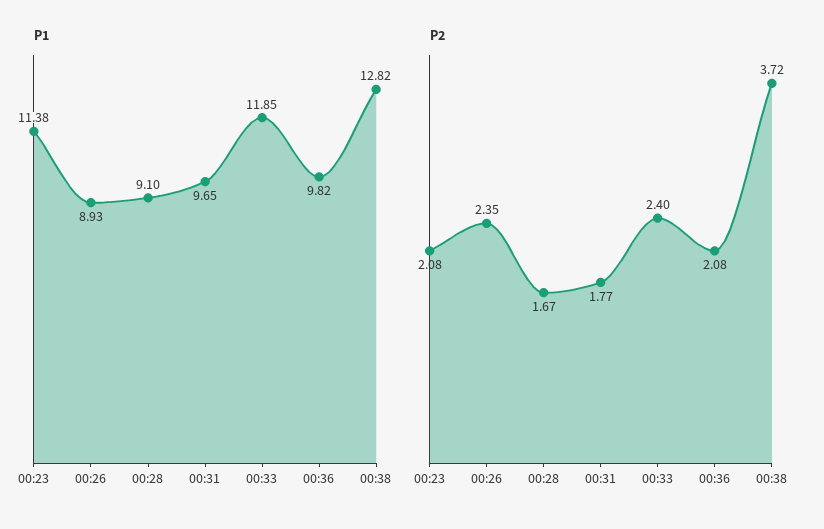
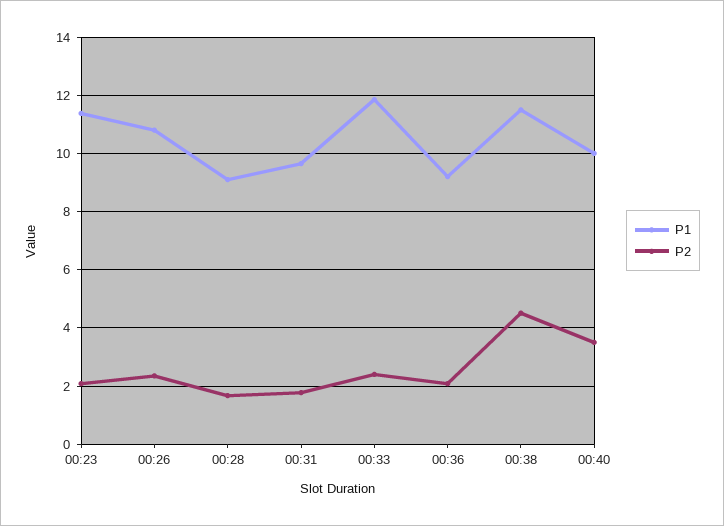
P1, 00:26: 8.93 -> 10.75
P1, 00:36: 9.82 -> 9.25
P1, 00:38: 12.82 -> 11.5
P2, 00:38: 3.72 -> 4.5
P1, 00:40: none -> 10
P2, 00:40: none -> 3.5

